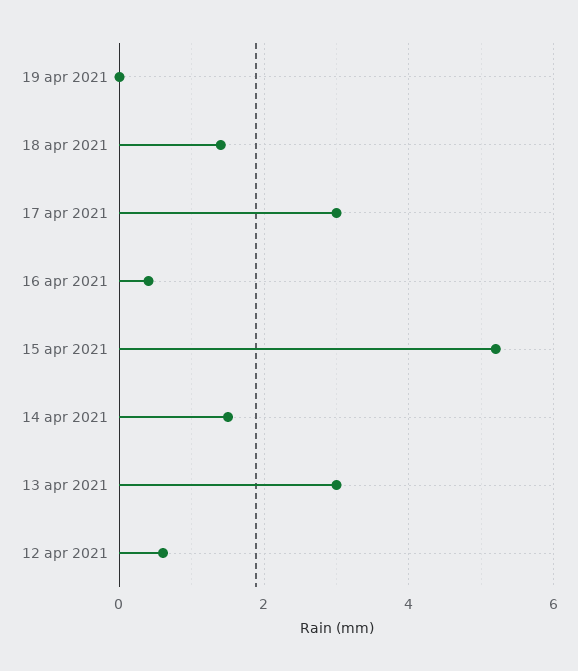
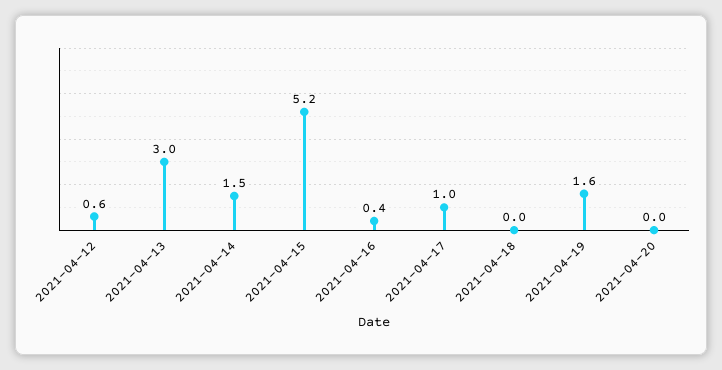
19 apr 2021: 0 -> 1.6
18 apr 2021: 1.5 -> 0
17 apr 2021: 3 -> 1
2021-04-20: none -> 0

